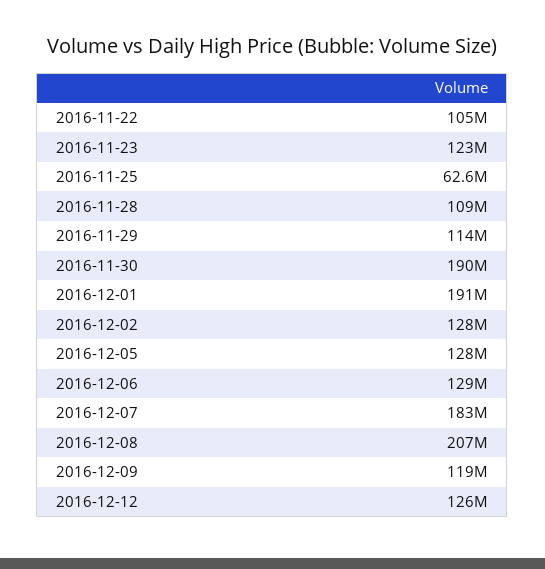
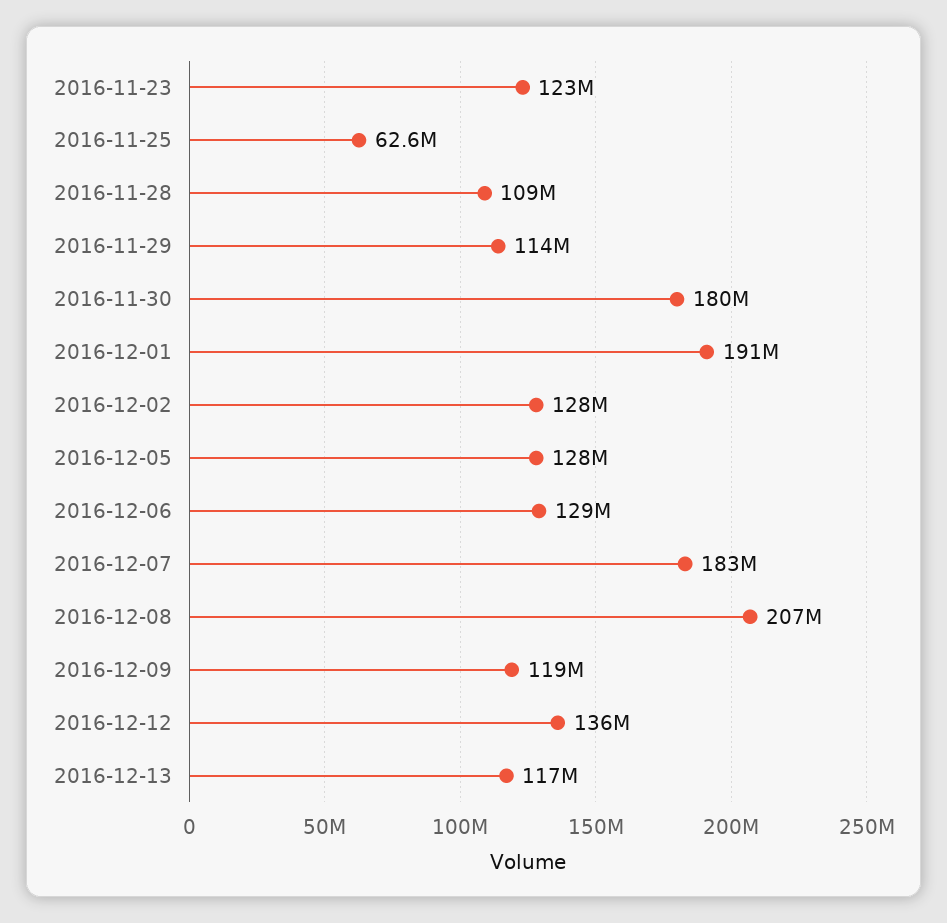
2016-11-22: 105000000 -> none
2016-11-30: 190000000 -> 180000000
2016-12-12: 126000000 -> 136000000
2016-12-13: none -> 117000000

